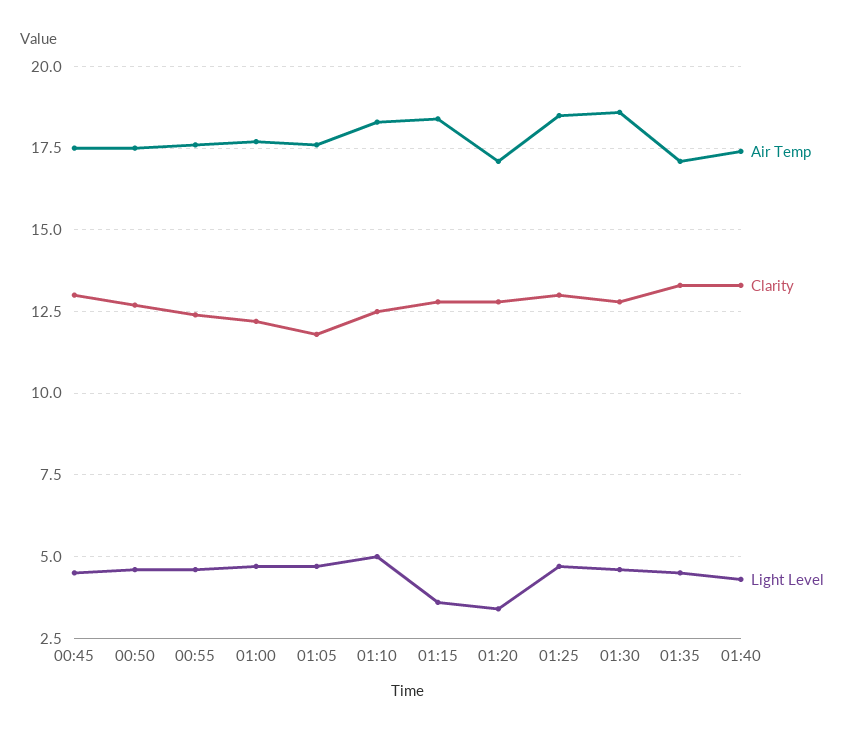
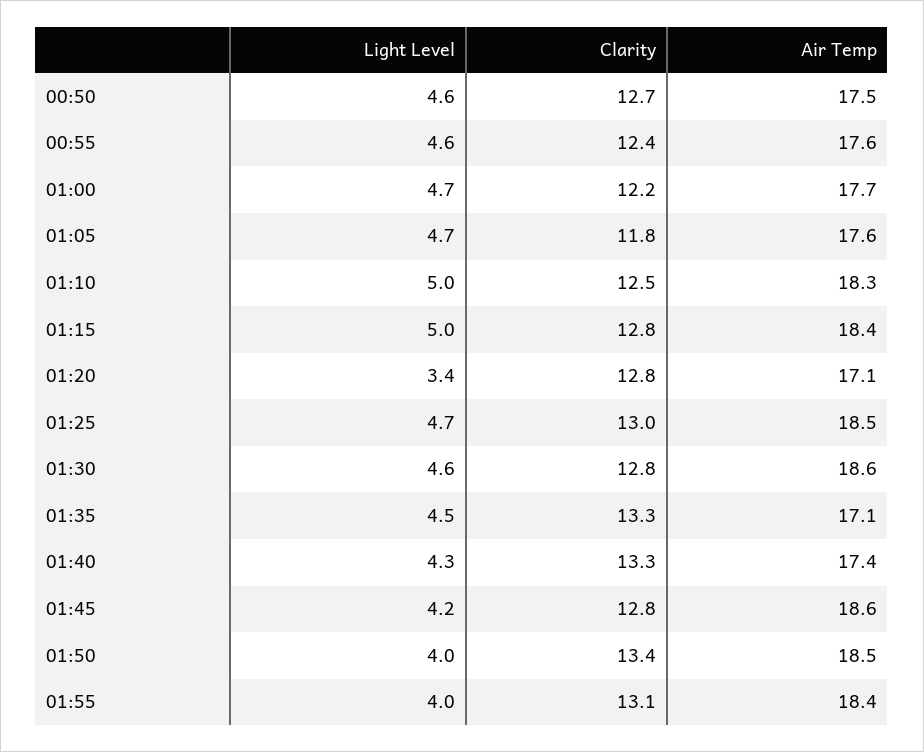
Air Temp, 00:45: 17.5 -> none
Clarity, 00:45: 13 -> none
Light Level, 00:45: 4.5 -> none
Light Level, 01:15: 3.5 -> 5
Light Level, 01:45: none -> 4.2
Clarity, 01:45: none -> 12.8
Air Temp, 01:45: none -> 18.6
Light Level, 01:50: none -> 4
Clarity, 01:50: none -> 13.4
Air Temp, 01:50: none -> 18.5
Light Level, 01:55: none -> 4
Clarity, 01:55: none -> 13.1
Air Temp, 01:55: none -> 18.4

